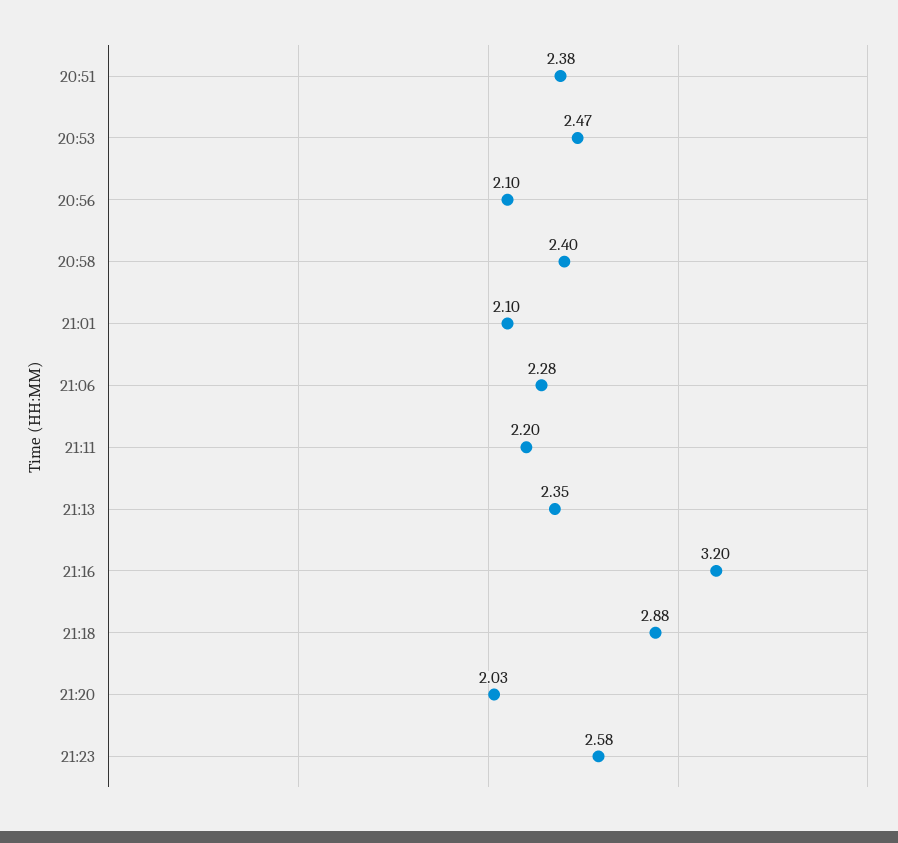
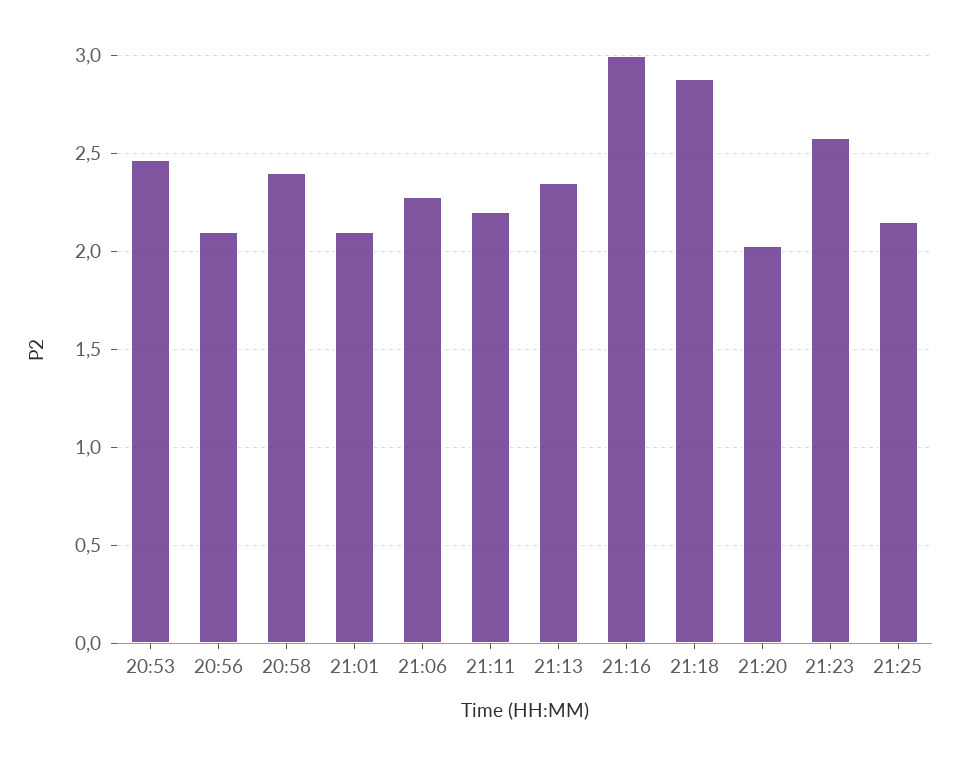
20:51: 2.38 -> none
21:16: 3.2 -> 3
21:25: none -> 2.15

